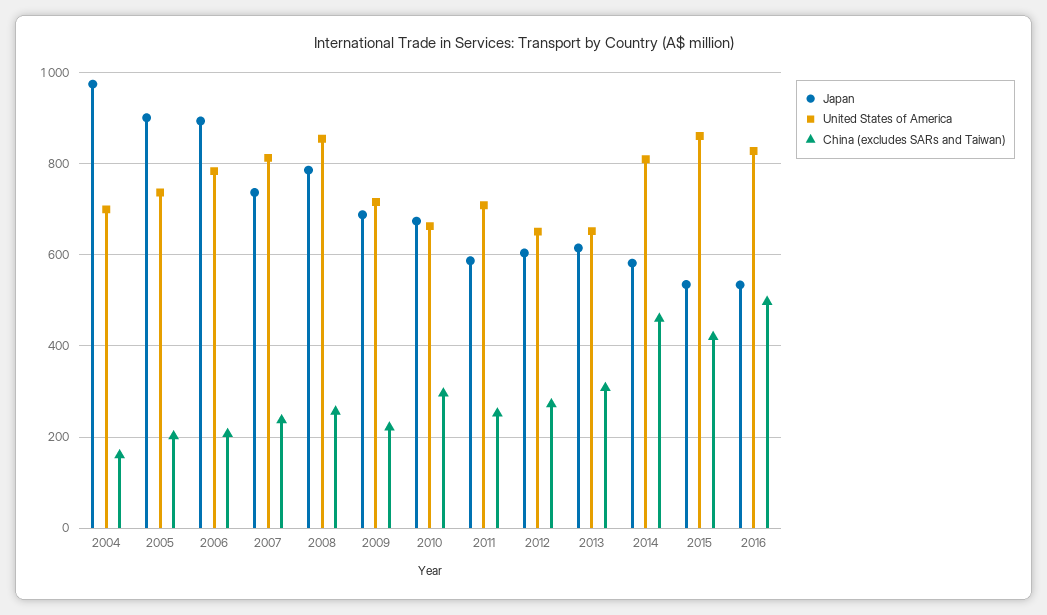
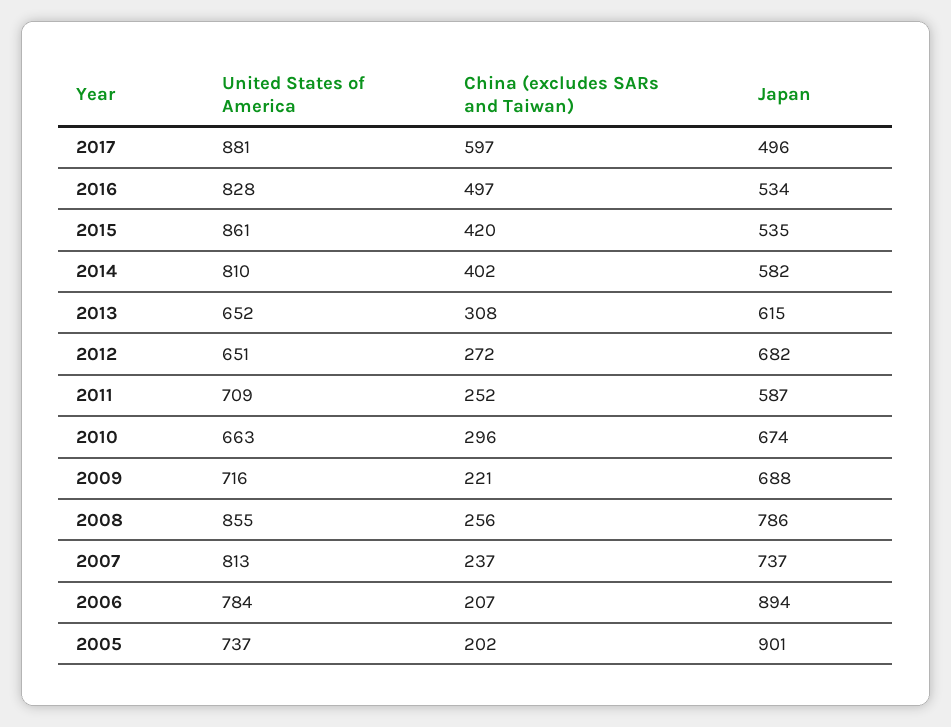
Japan, 2004: 980 -> none
United States of America, 2004: 700 -> none
China (excludes SARs and Taiwan), 2004: 160 -> none
Japan, 2012: 600 -> 682
China (excludes SARs and Taiwan), 2014: 460 -> 402
United States of America, 2017: none -> 881
China (excludes SARs and Taiwan), 2017: none -> 597
Japan, 2017: none -> 496

